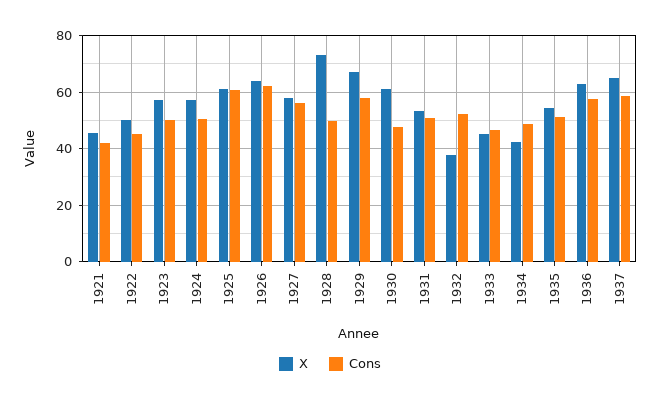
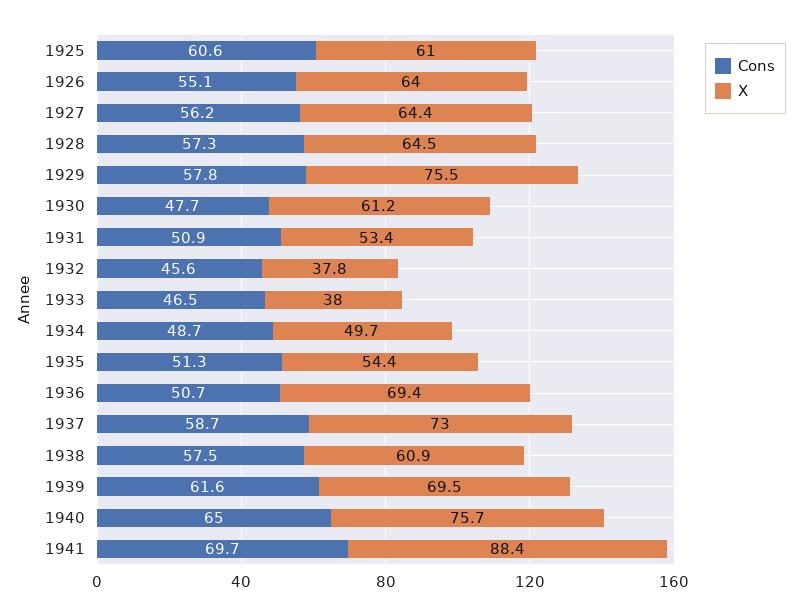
X, 1921: 45 -> none
Cons, 1921: 42.5 -> none
X, 1922: 50 -> none
Cons, 1922: 45 -> none
X, 1923: 57.5 -> none
Cons, 1923: 50 -> none
X, 1924: 57.5 -> none
Cons, 1924: 50 -> none
Cons, 1926: 62.5 -> 55.1
X, 1927: 57.5 -> 64.4
X, 1928: 72.5 -> 64.5
Cons, 1928: 50 -> 57.3
X, 1929: 67.5 -> 75.5
Cons, 1932: 52.5 -> 45.6
X, 1933: 45 -> 38
X, 1934: 42.5 -> 49.7
X, 1936: 62.5 -> 69.4
Cons, 1936: 57.5 -> 50.7
X, 1937: 65 -> 73
Cons, 1938: none -> 57.5
X, 1938: none -> 60.9
Cons, 1939: none -> 61.6
X, 1939: none -> 69.5
Cons, 1940: none -> 65
X, 1940: none -> 75.7
Cons, 1941: none -> 69.7
X, 1941: none -> 88.4

